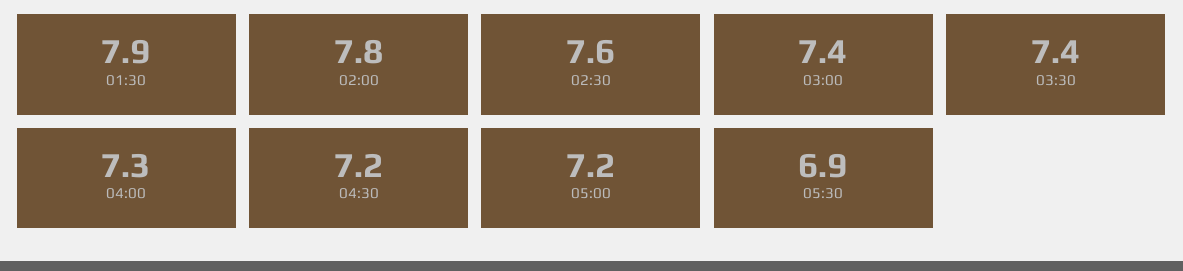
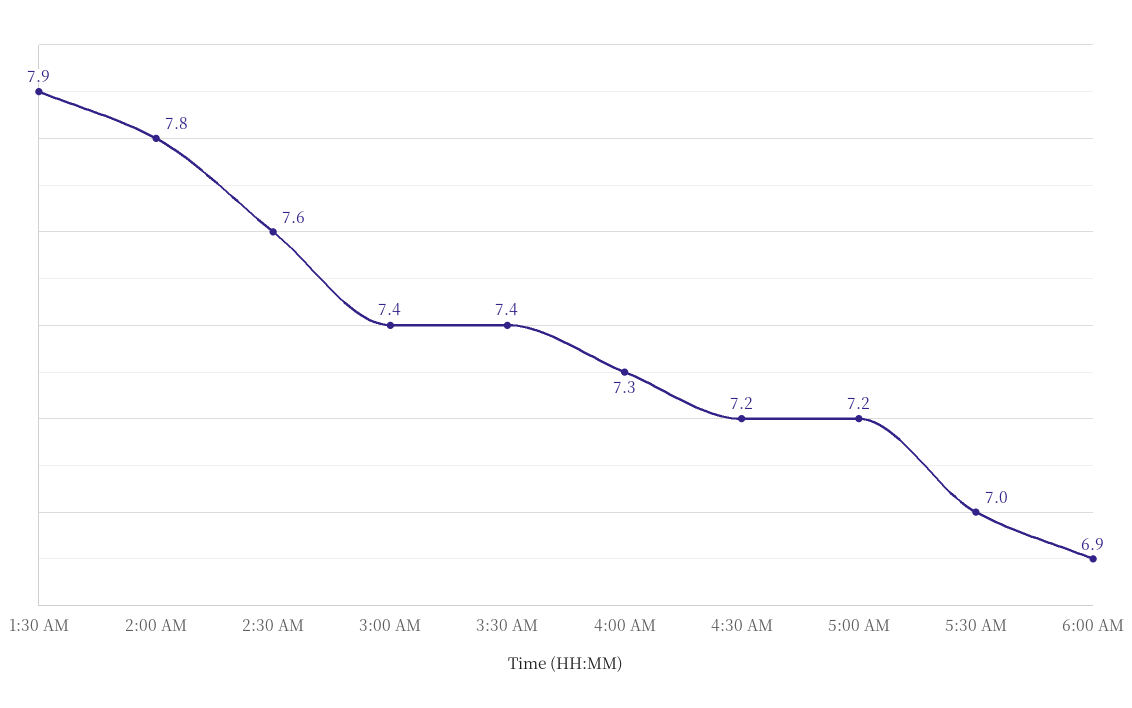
05:30: 6.9 -> 7
6:00 AM: none -> 6.9

